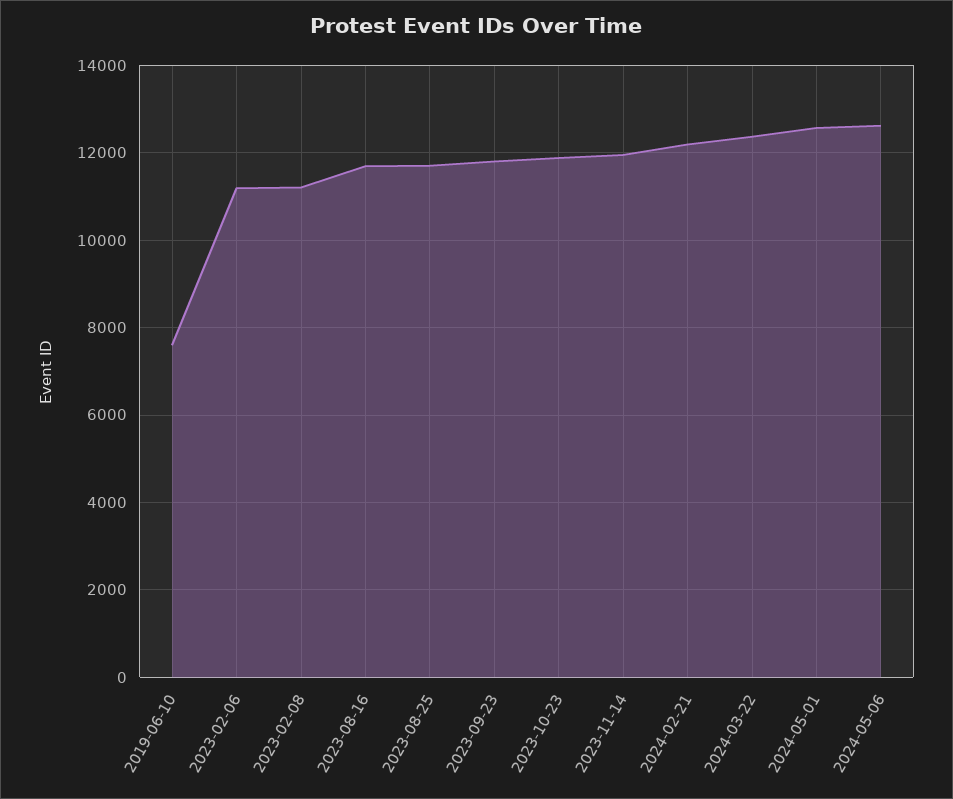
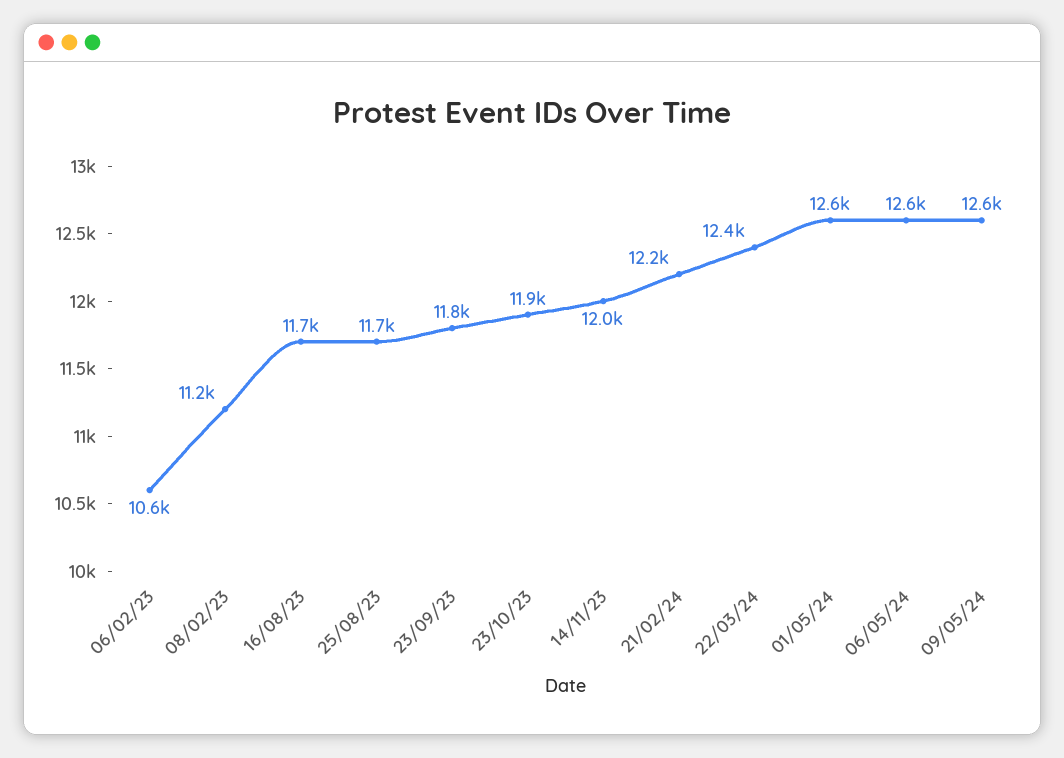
2019-06-10: 7600 -> none
2023-02-06: 11200 -> 10600
09/05/24: none -> 12600

